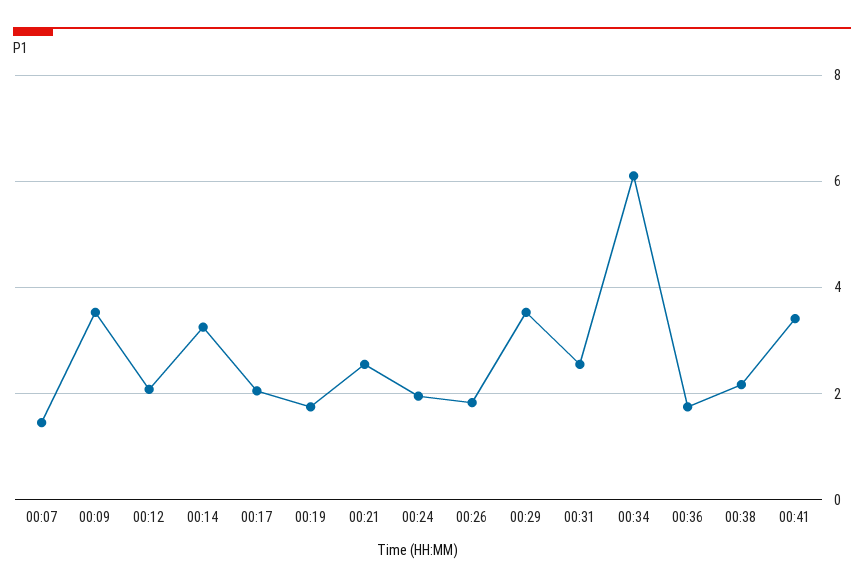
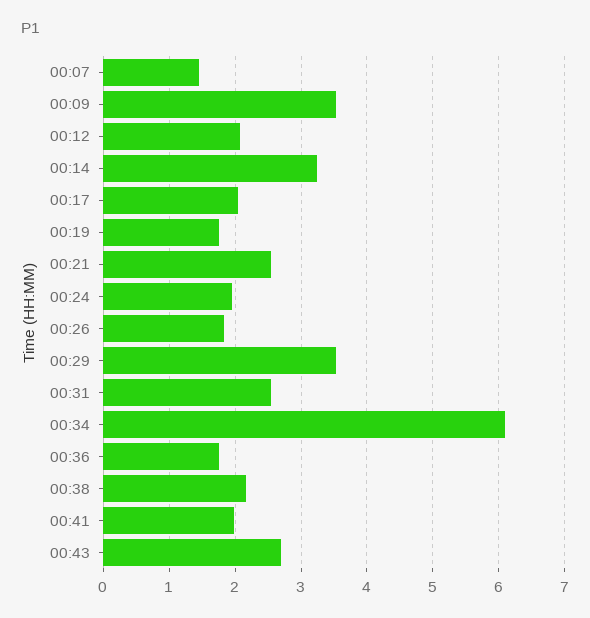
00:41: 3.4 -> 2
00:43: none -> 2.7

